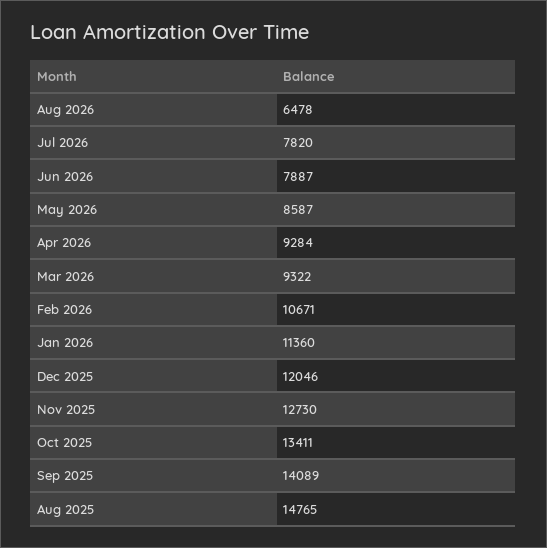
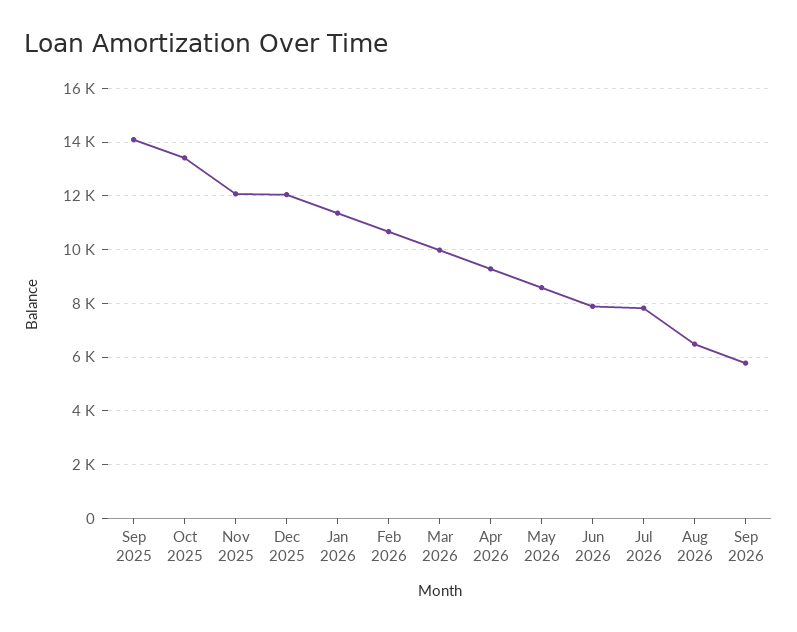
Mar 2026: 9322 -> 10000
Nov 2025: 12730 -> 12000
Aug 2025: 14765 -> none
Sep 2026: none -> 5750

